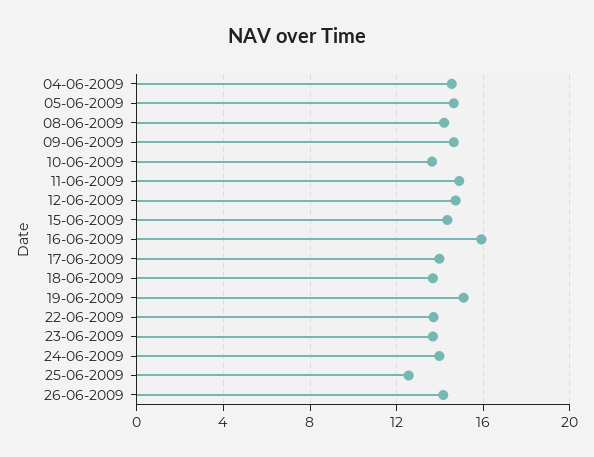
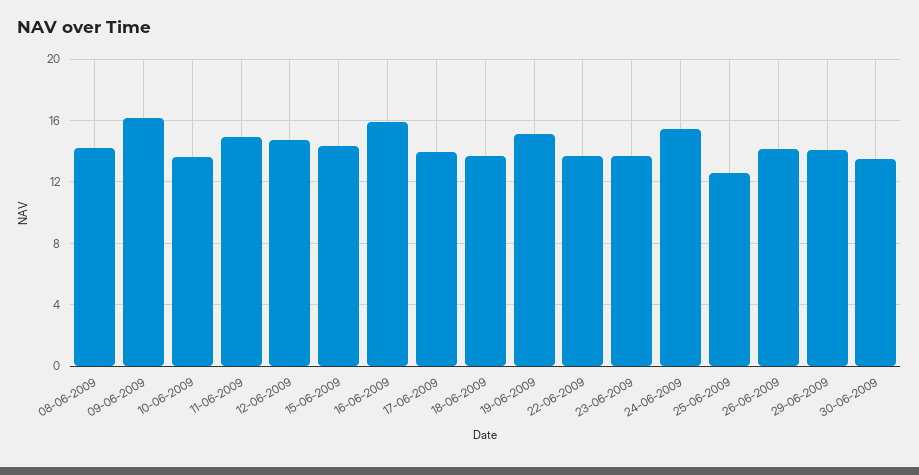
04-06-2009: 14.5 -> none
05-06-2009: 14.5 -> none
09-06-2009: 14.5 -> 16
24-06-2009: 14 -> 15.5
29-06-2009: none -> 14
30-06-2009: none -> 13.5

